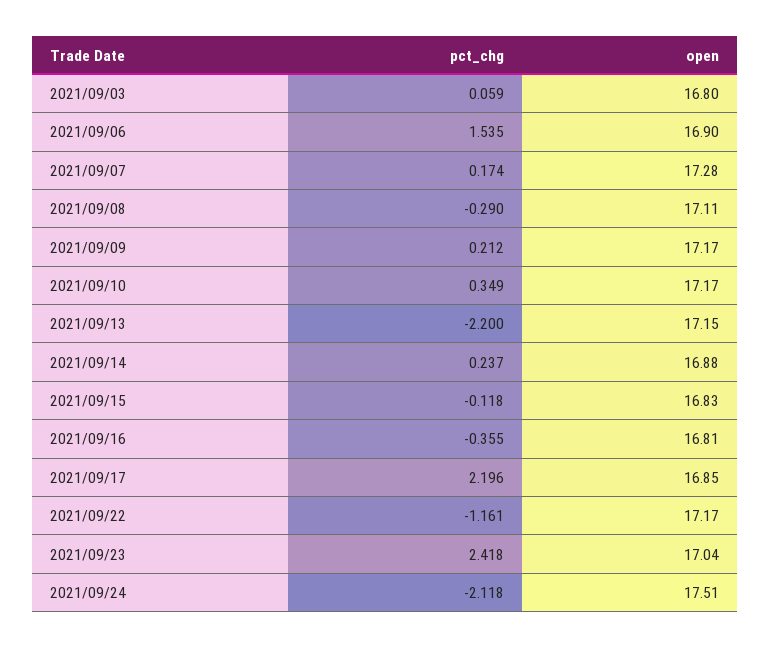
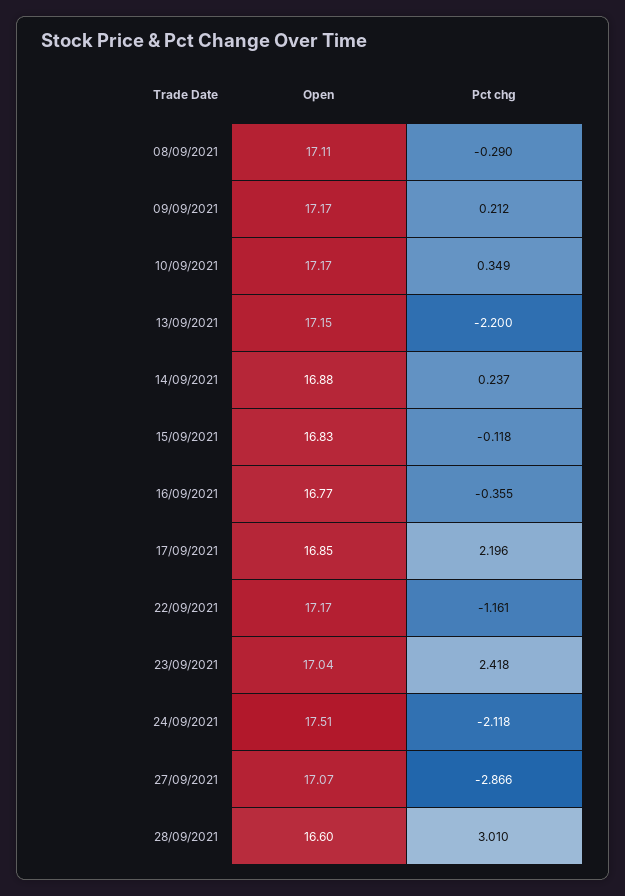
pct_chg, 2021/09/03: 0.059 -> none
open, 2021/09/03: 16.8 -> none
pct_chg, 2021/09/06: 1.535 -> none
open, 2021/09/06: 16.9 -> none
pct_chg, 2021/09/07: 0.174 -> none
open, 2021/09/07: 17.28 -> none
open, 2021/09/16: 16.81 -> 16.77
open, 27/09/2021: none -> 17.07
pct_chg, 27/09/2021: none -> -2.866
open, 28/09/2021: none -> 16.6
pct_chg, 28/09/2021: none -> 3.01

